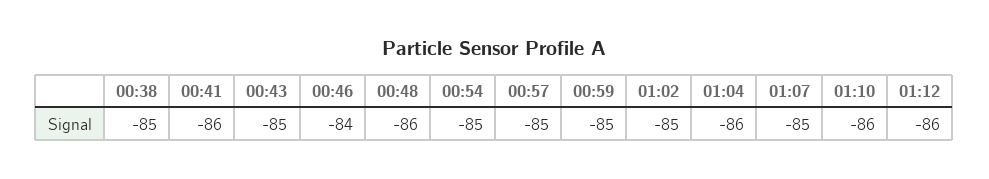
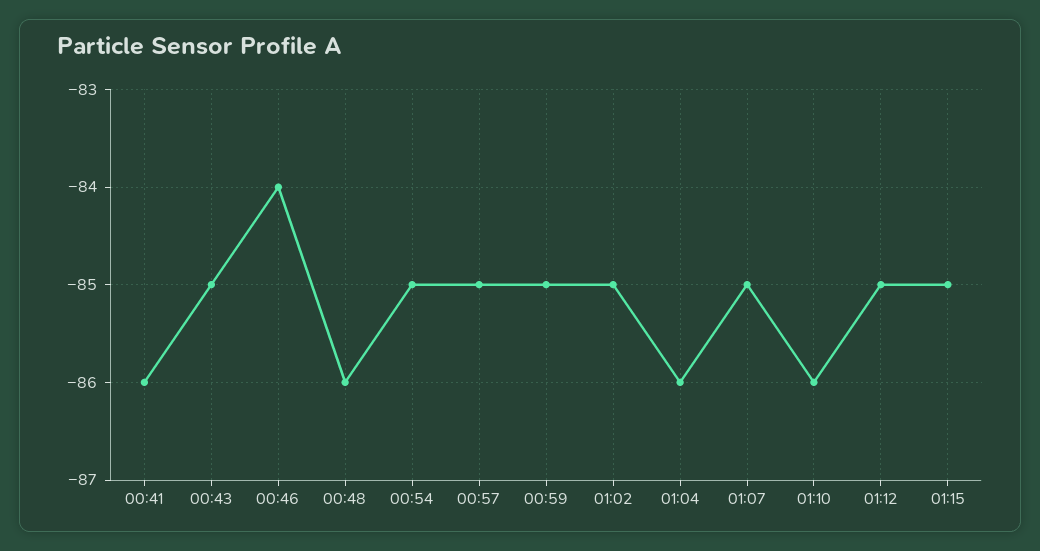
00:38: -85 -> none
01:12: -86 -> -85
01:15: none -> -85

